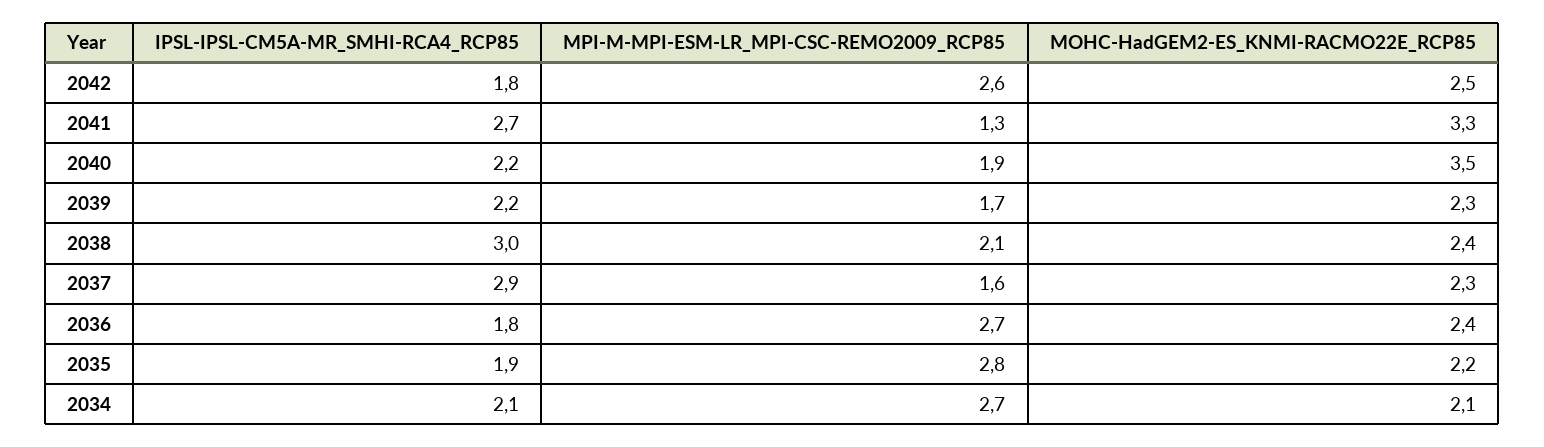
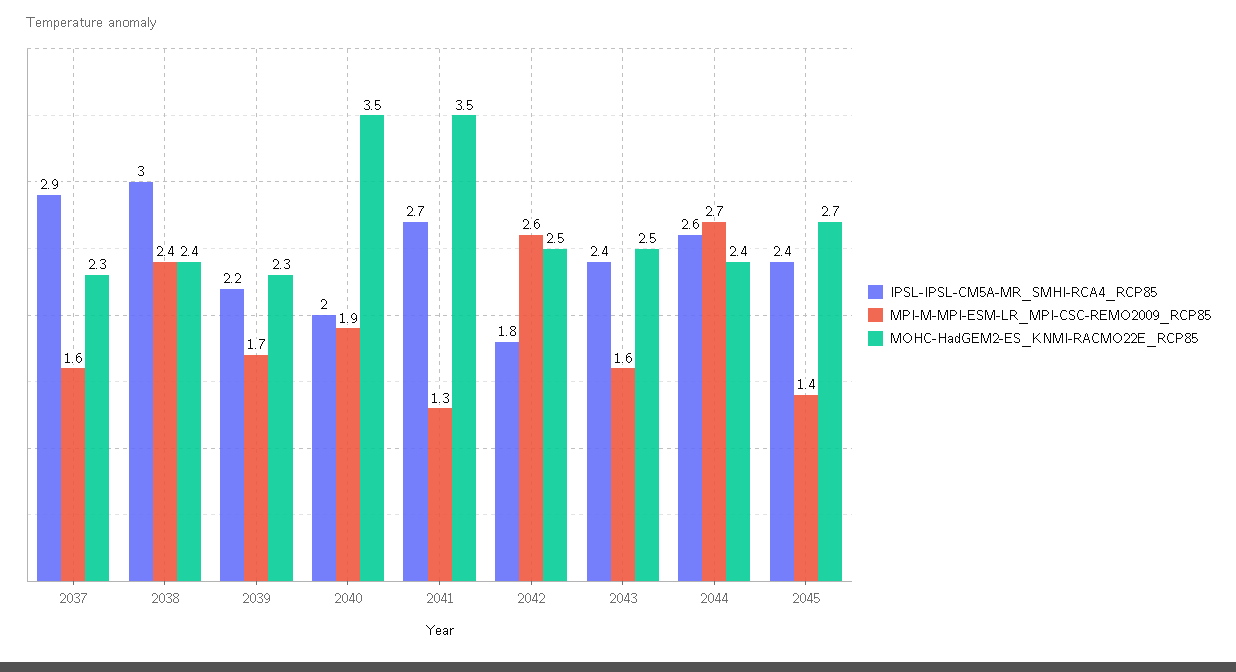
MOHC-HadGEM2-ES_KNMI-RACMO22E_RCP85, 2041: 3.3 -> 3.5
IPSL-IPSL-CM5A-MR_SMHI-RCA4_RCP85, 2040: 2.2 -> 2
MPI-M-MPI-ESM-LR_MPI-CSC-REMO2009_RCP85, 2038: 2.1 -> 2.4
IPSL-IPSL-CM5A-MR_SMHI-RCA4_RCP85, 2036: 1.8 -> none
MPI-M-MPI-ESM-LR_MPI-CSC-REMO2009_RCP85, 2036: 2.7 -> none
MOHC-HadGEM2-ES_KNMI-RACMO22E_RCP85, 2036: 2.4 -> none
IPSL-IPSL-CM5A-MR_SMHI-RCA4_RCP85, 2035: 1.9 -> none
MPI-M-MPI-ESM-LR_MPI-CSC-REMO2009_RCP85, 2035: 2.8 -> none
MOHC-HadGEM2-ES_KNMI-RACMO22E_RCP85, 2035: 2.2 -> none
IPSL-IPSL-CM5A-MR_SMHI-RCA4_RCP85, 2034: 2.1 -> none
MPI-M-MPI-ESM-LR_MPI-CSC-REMO2009_RCP85, 2034: 2.7 -> none
MOHC-HadGEM2-ES_KNMI-RACMO22E_RCP85, 2034: 2.1 -> none
IPSL-IPSL-CM5A-MR_SMHI-RCA4_RCP85, 2043: none -> 2.4
MPI-M-MPI-ESM-LR_MPI-CSC-REMO2009_RCP85, 2043: none -> 1.6
MOHC-HadGEM2-ES_KNMI-RACMO22E_RCP85, 2043: none -> 2.5
IPSL-IPSL-CM5A-MR_SMHI-RCA4_RCP85, 2044: none -> 2.6
MPI-M-MPI-ESM-LR_MPI-CSC-REMO2009_RCP85, 2044: none -> 2.7
MOHC-HadGEM2-ES_KNMI-RACMO22E_RCP85, 2044: none -> 2.4
IPSL-IPSL-CM5A-MR_SMHI-RCA4_RCP85, 2045: none -> 2.4
MPI-M-MPI-ESM-LR_MPI-CSC-REMO2009_RCP85, 2045: none -> 1.4
MOHC-HadGEM2-ES_KNMI-RACMO22E_RCP85, 2045: none -> 2.7

